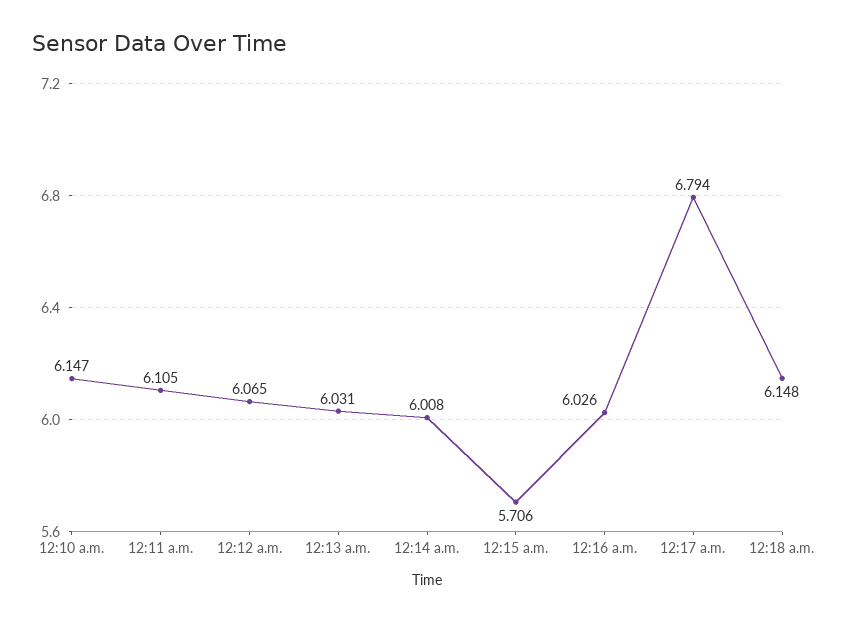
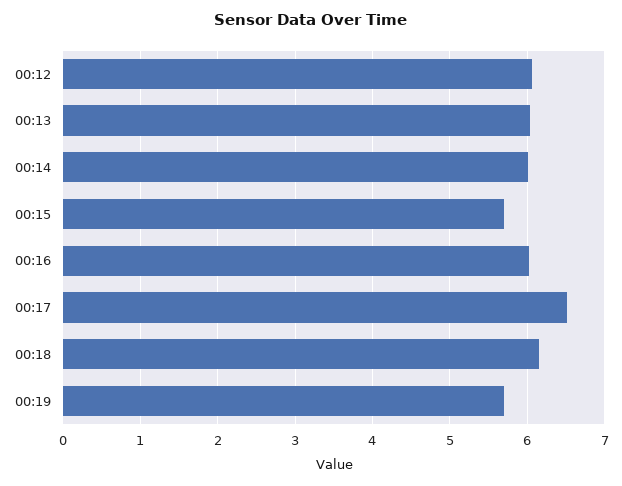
12:10 a.m.: 6.147 -> none
12:11 a.m.: 6.105 -> none
12:17 a.m.: 6.794 -> 6.5
00:19: none -> 5.7

